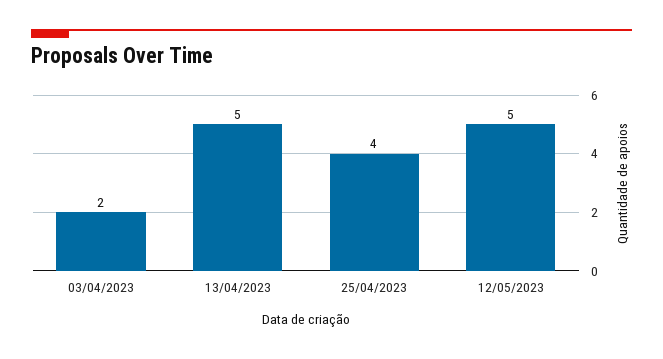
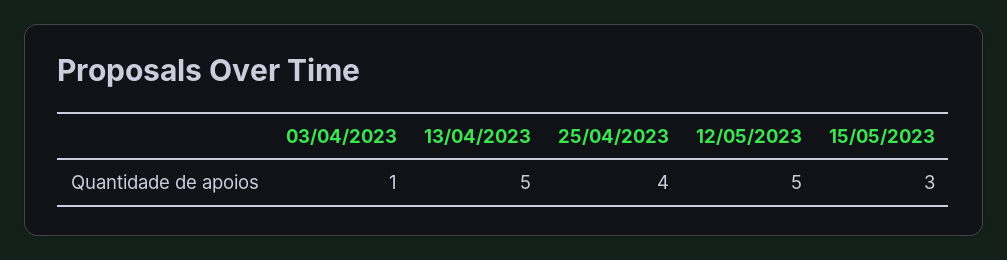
03/04/2023: 2 -> 1
15/05/2023: none -> 3

